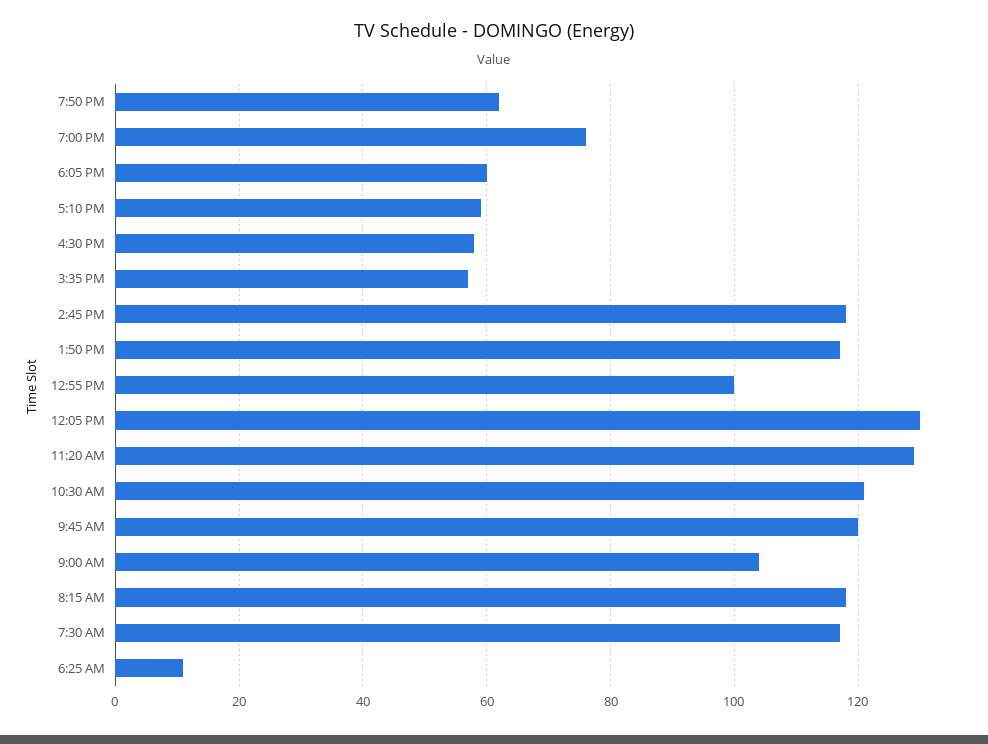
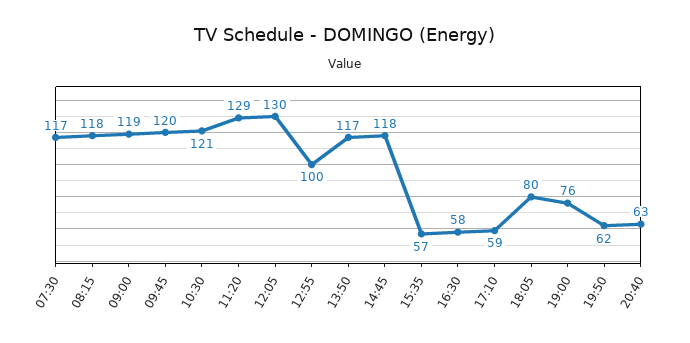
6:05 PM: 60 -> 80
9:00 AM: 105 -> 119
6:25 AM: 10 -> none
20:40: none -> 63

